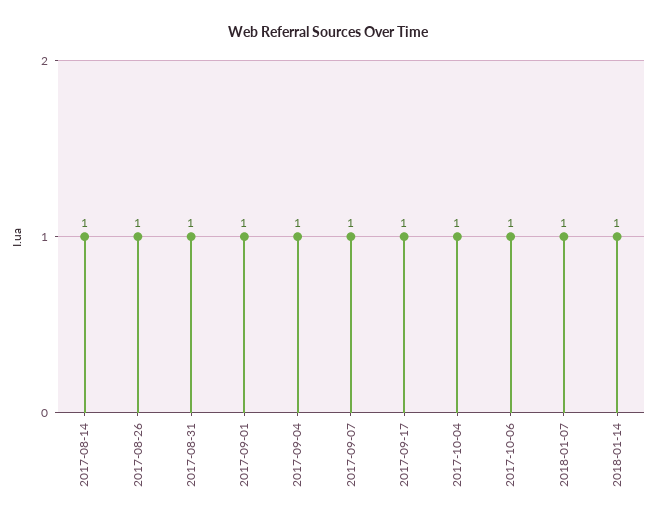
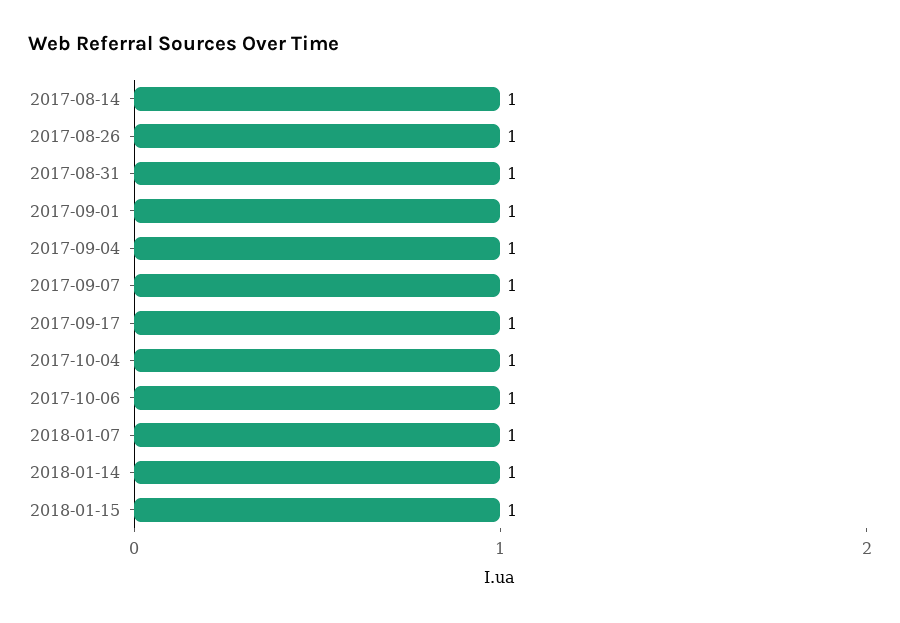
2018-01-15: none -> 1

